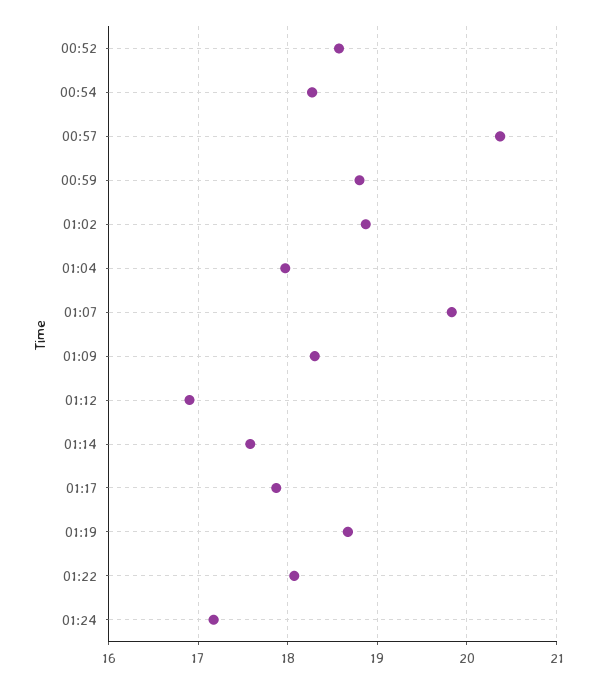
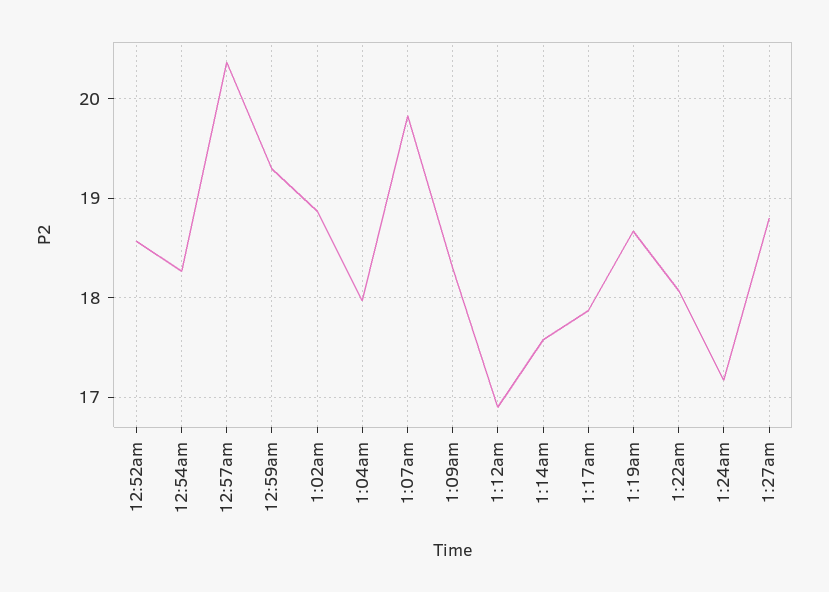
00:59: 18.8 -> 19.3
1:27am: none -> 18.8

